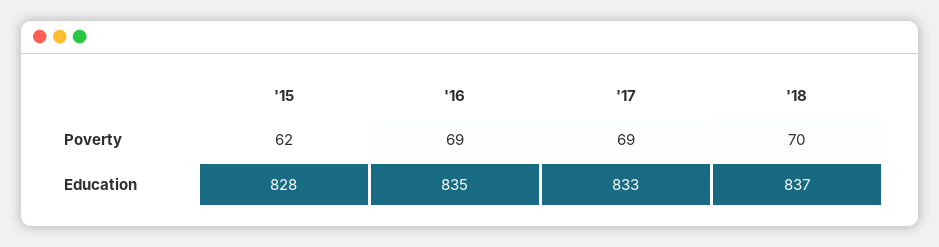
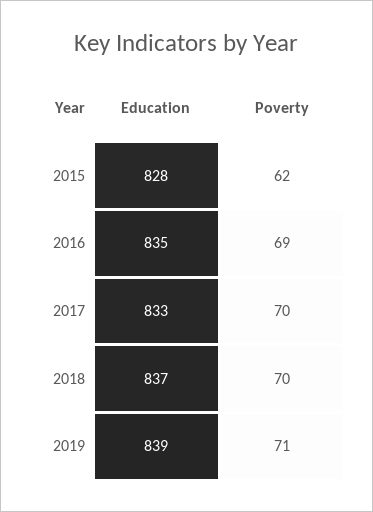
'17, Poverty: 69 -> 70
2019, Education: none -> 839
2019, Poverty: none -> 71

